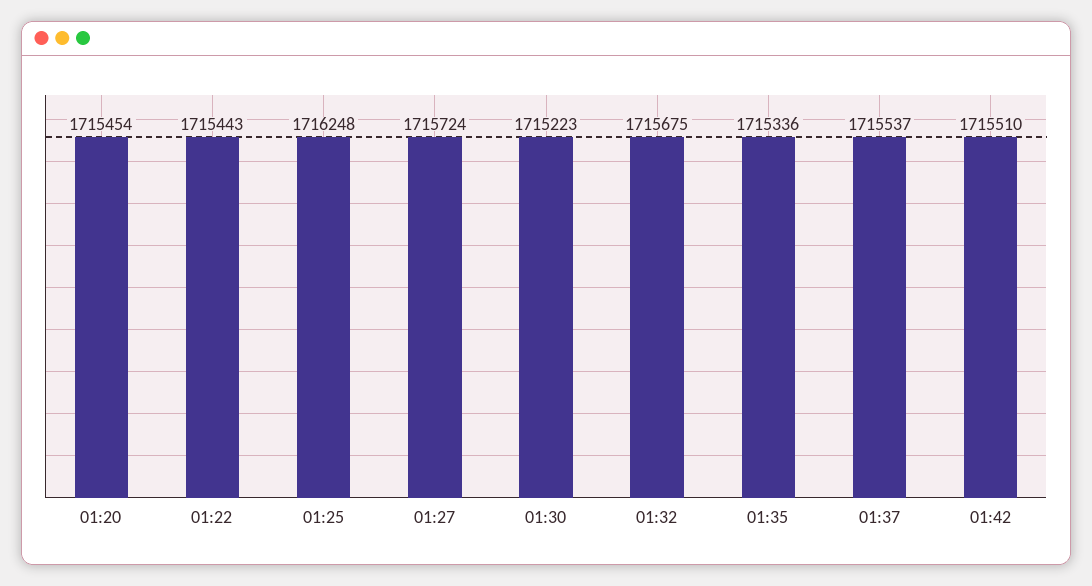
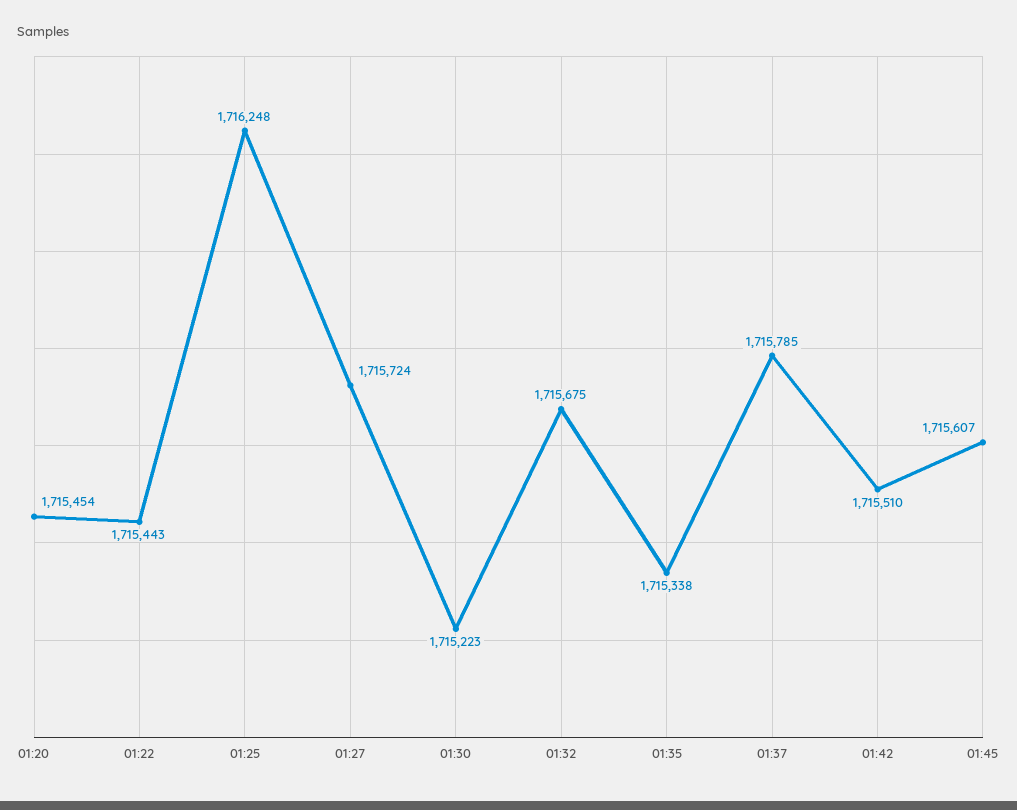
01:35: 1715336 -> 1715338
01:37: 1715537 -> 1715785
01:45: none -> 1715607

